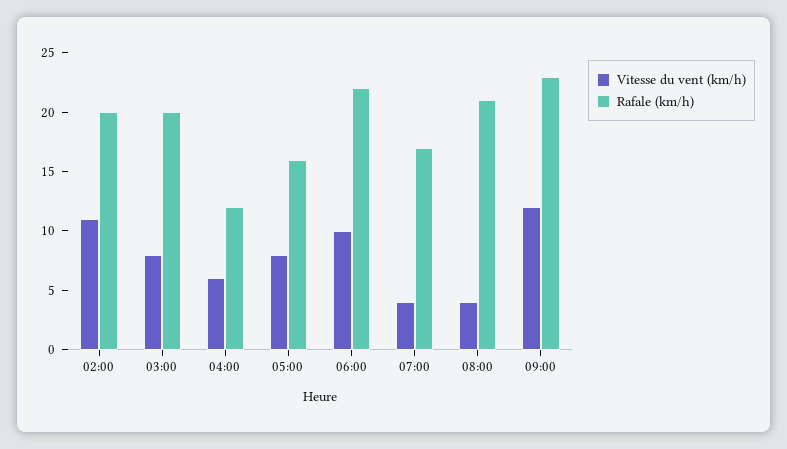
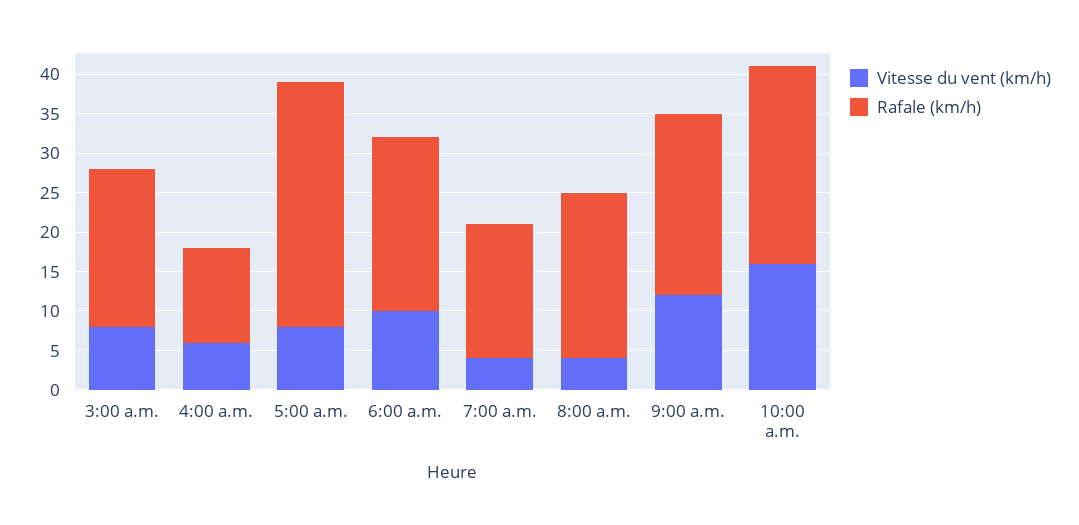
Vitesse du vent (km/h), 02:00: 11 -> none
Rafale (km/h), 02:00: 20 -> none
Rafale (km/h), 05:00: 16 -> 30
Vitesse du vent (km/h), 10:00 a.m.: none -> 15
Rafale (km/h), 10:00 a.m.: none -> 25

